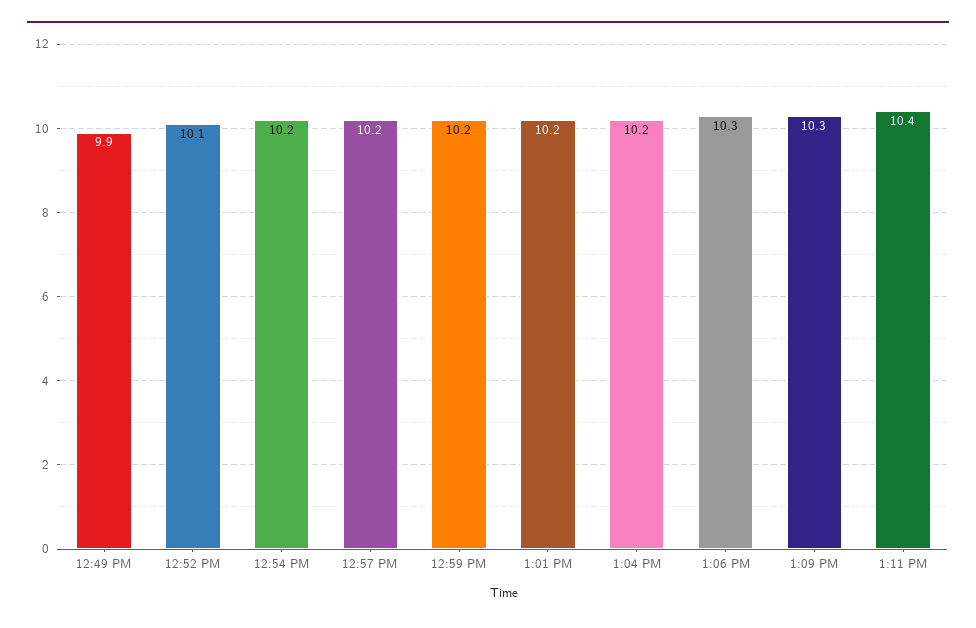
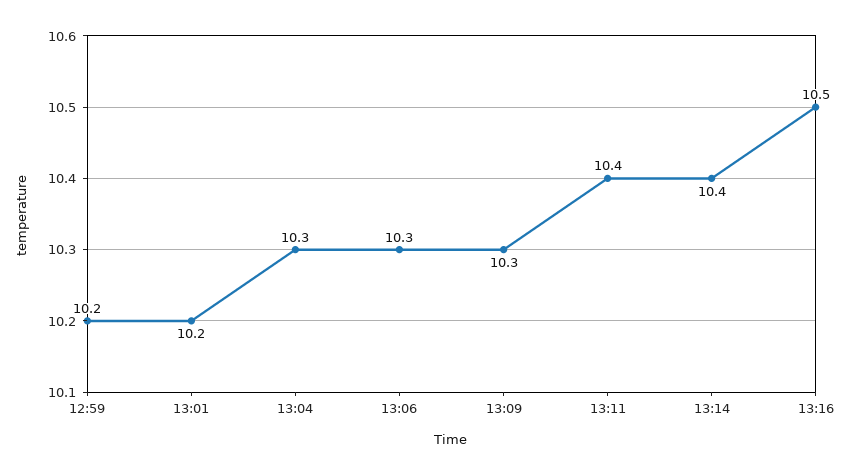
12:49 PM: 9.9 -> none
12:52 PM: 10.1 -> none
12:54 PM: 10.2 -> none
12:57 PM: 10.2 -> none
1:04 PM: 10.2 -> 10.3
13:14: none -> 10.4
13:16: none -> 10.5

